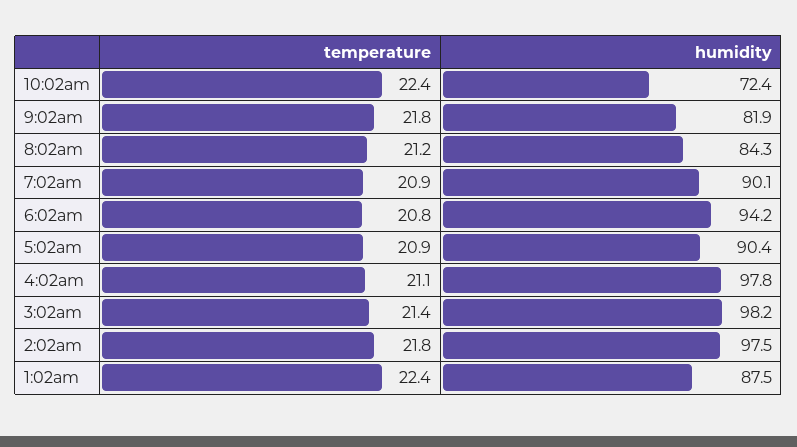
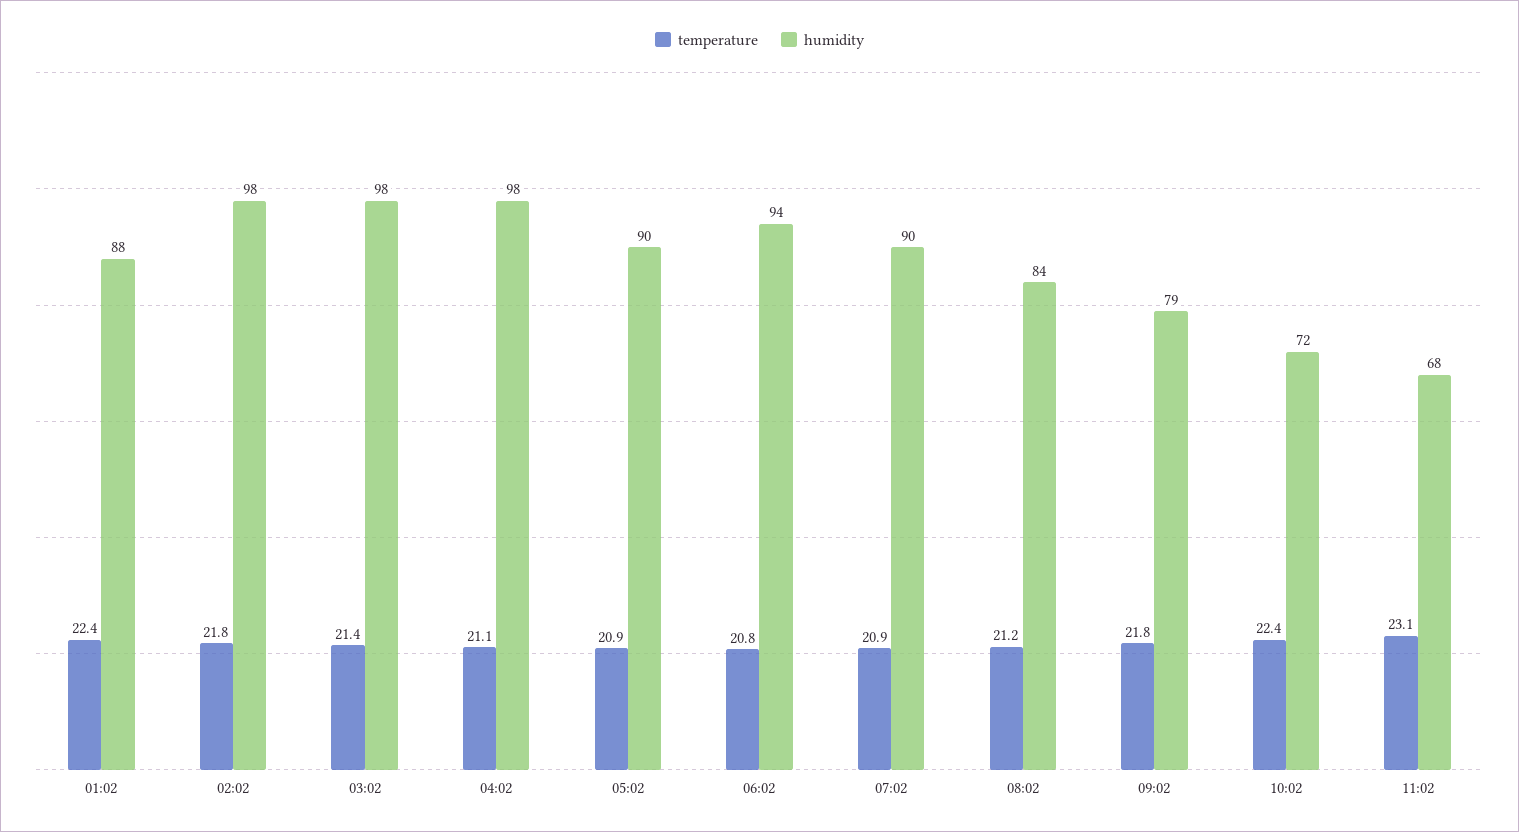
humidity, 9:02am: 81.9 -> 79
temperature, 11:02: none -> 23.1
humidity, 11:02: none -> 68

